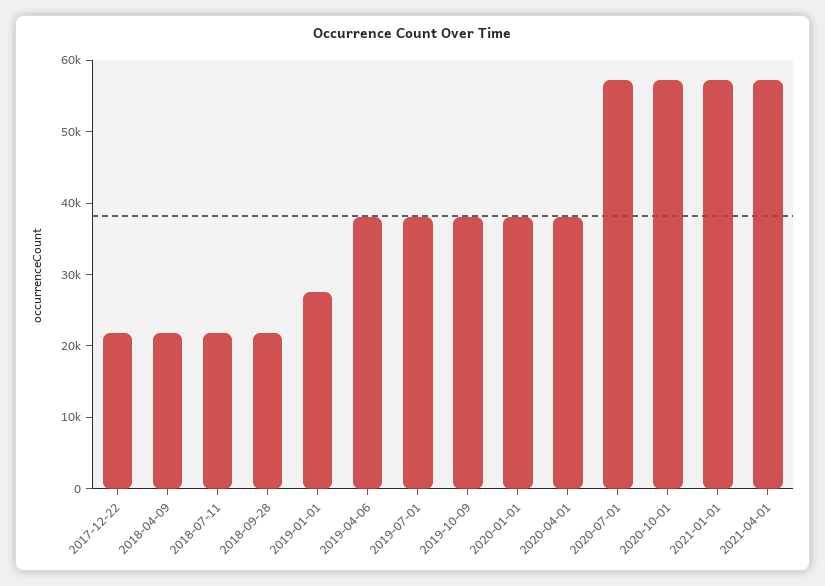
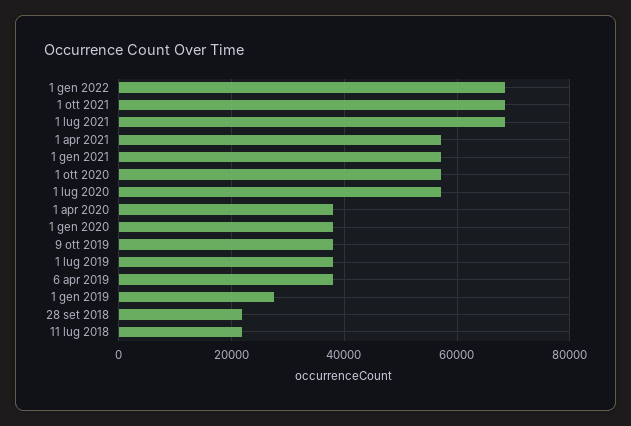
2017-12-22: 22000 -> none
2018-04-09: 22000 -> none
1 gen 2022: none -> 68000
1 ott 2021: none -> 68000
1 lug 2021: none -> 68000

